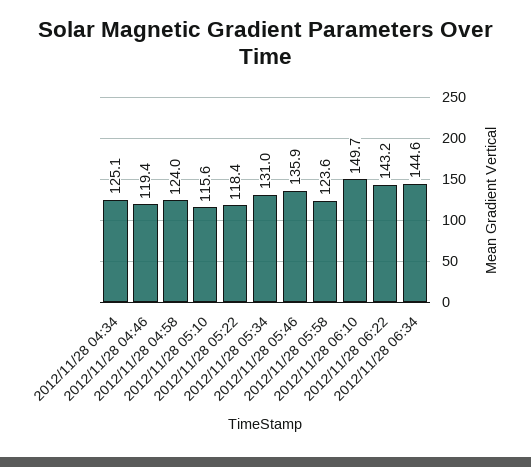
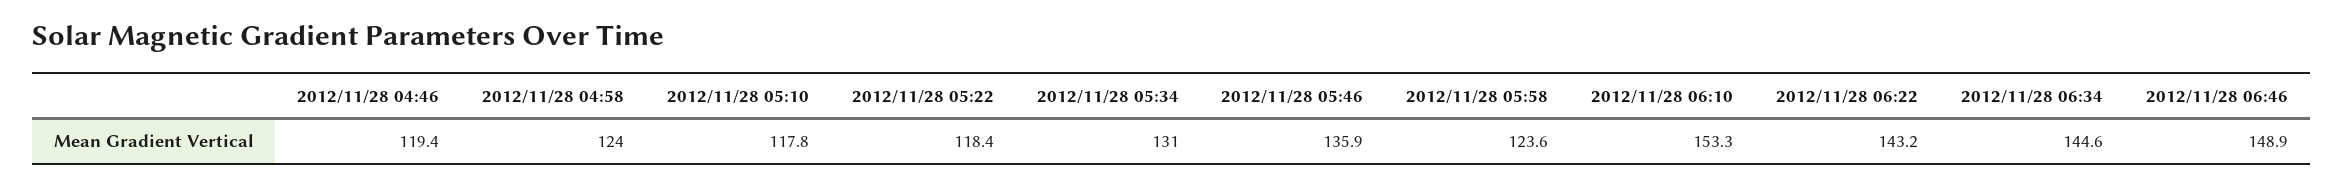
2012/11/28 04:34: 125.1 -> none
2012/11/28 05:10: 115.6 -> 117.8
2012/11/28 06:10: 149.7 -> 153.3
2012/11/28 06:46: none -> 148.9

